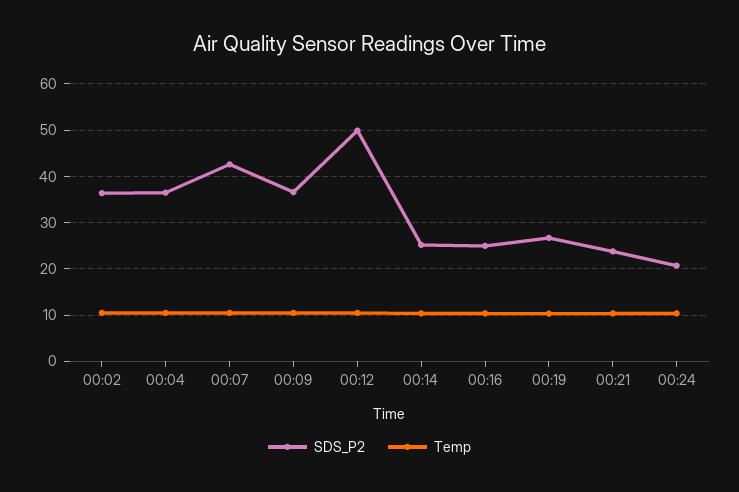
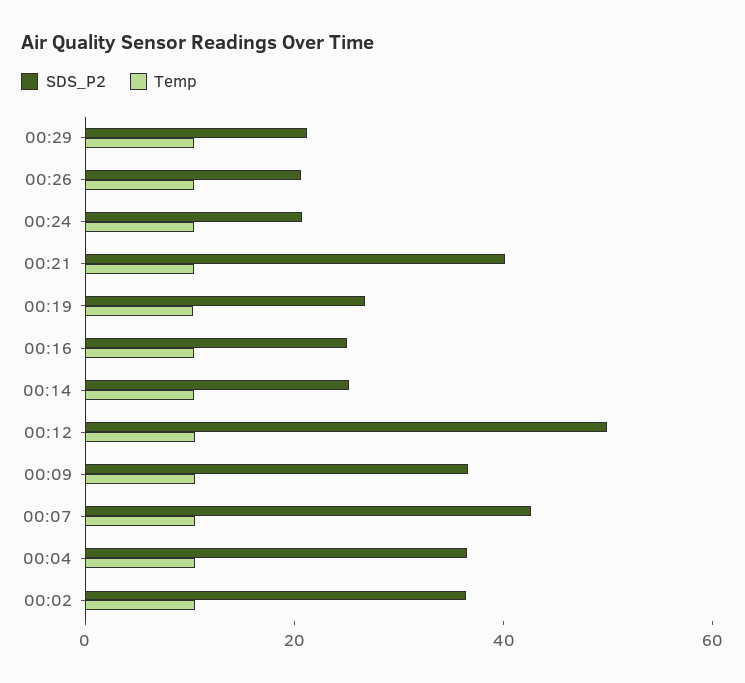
SDS_P2, 00:21: 24 -> 40
SDS_P2, 00:29: none -> 20
Temp, 00:29: none -> 10
SDS_P2, 00:26: none -> 20
Temp, 00:26: none -> 10

